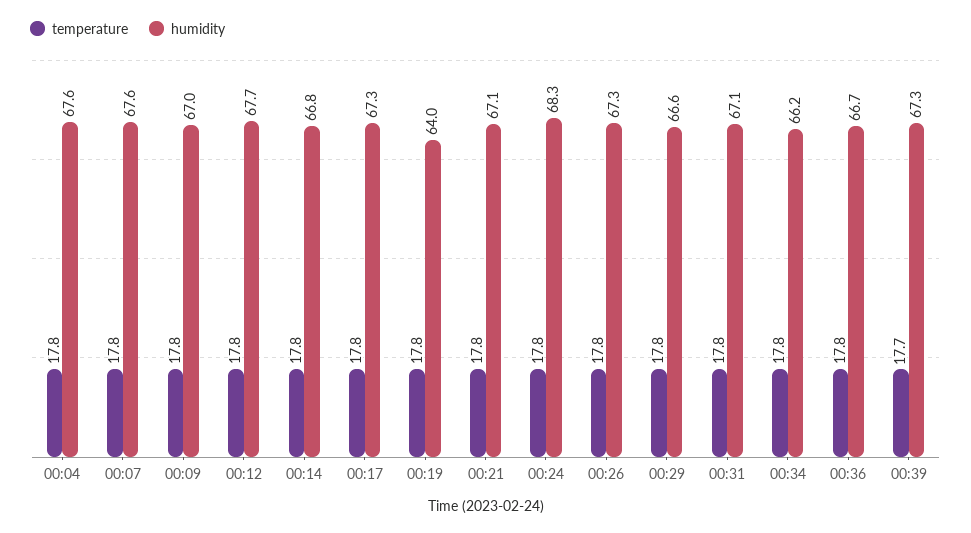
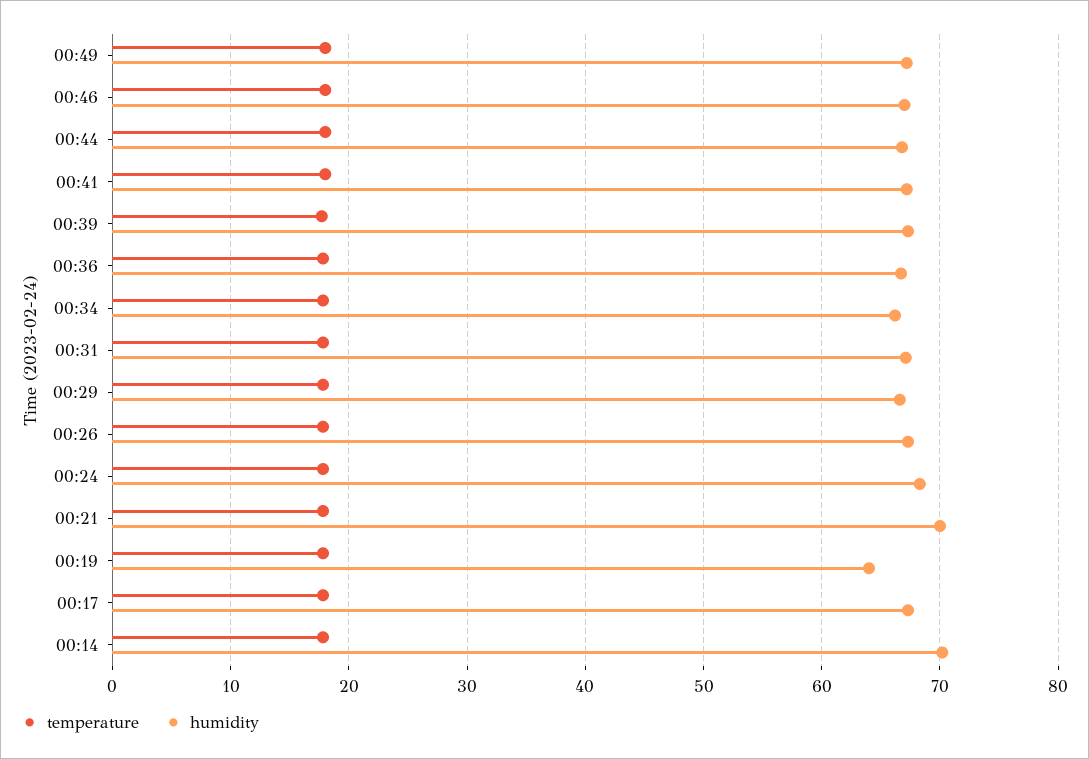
temperature, 00:04: 17.8 -> none
humidity, 00:04: 67.6 -> none
temperature, 00:07: 17.8 -> none
humidity, 00:07: 67.6 -> none
temperature, 00:09: 17.8 -> none
humidity, 00:09: 67 -> none
temperature, 00:12: 17.8 -> none
humidity, 00:12: 67.7 -> none
humidity, 00:14: 66.8 -> 70
humidity, 00:21: 67.1 -> 70
temperature, 00:49: none -> 18
humidity, 00:49: none -> 67
temperature, 00:46: none -> 18
humidity, 00:46: none -> 67
temperature, 00:44: none -> 18
humidity, 00:44: none -> 67
temperature, 00:41: none -> 18
humidity, 00:41: none -> 67

